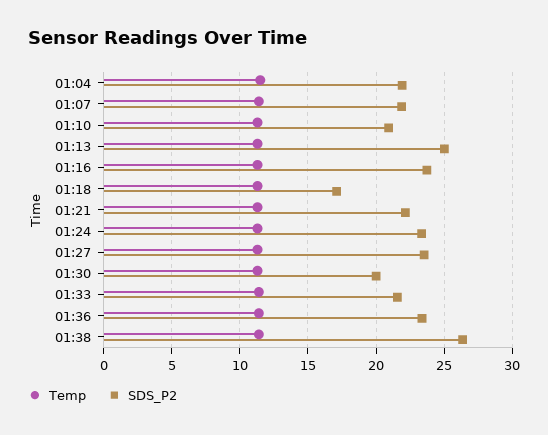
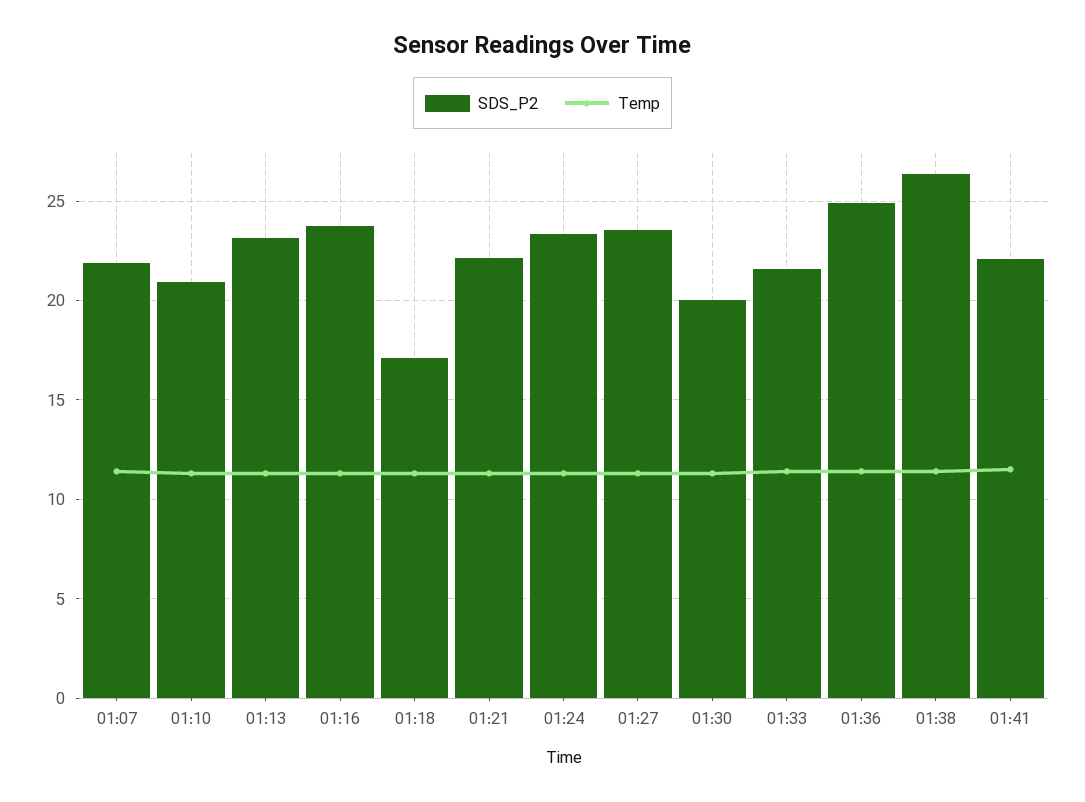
Temp, 01:04: 11.5 -> none
SDS_P2, 01:04: 22 -> none
SDS_P2, 01:13: 25 -> 23
SDS_P2, 01:36: 23.5 -> 25
SDS_P2, 01:41: none -> 22
Temp, 01:41: none -> 11.5

